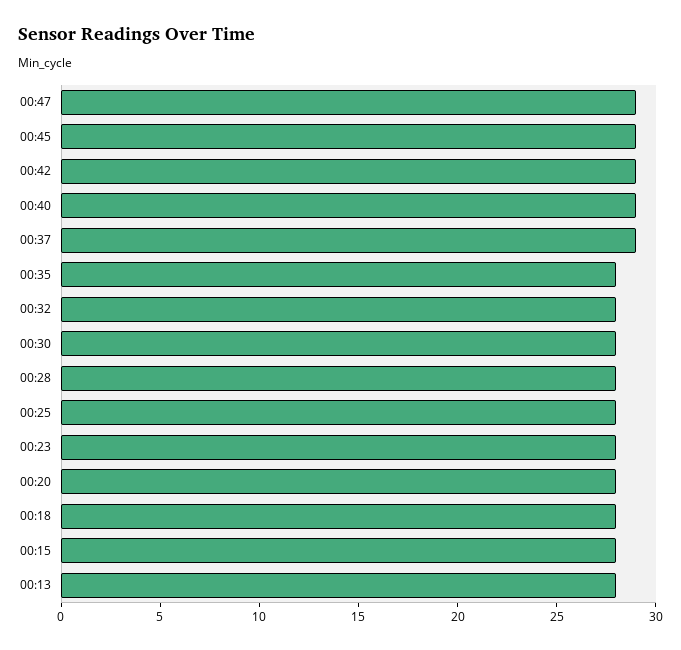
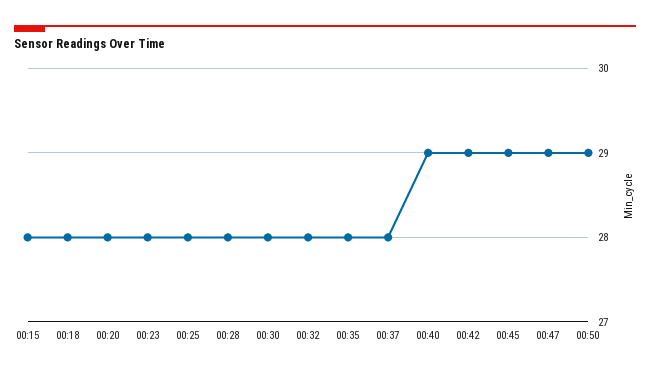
00:37: 29 -> 28
00:13: 28 -> none
00:50: none -> 29

